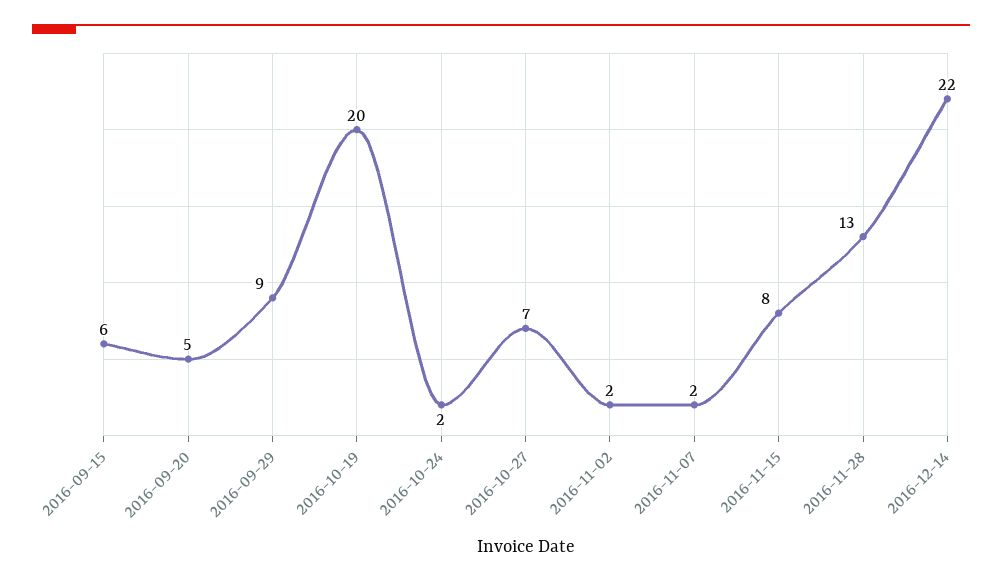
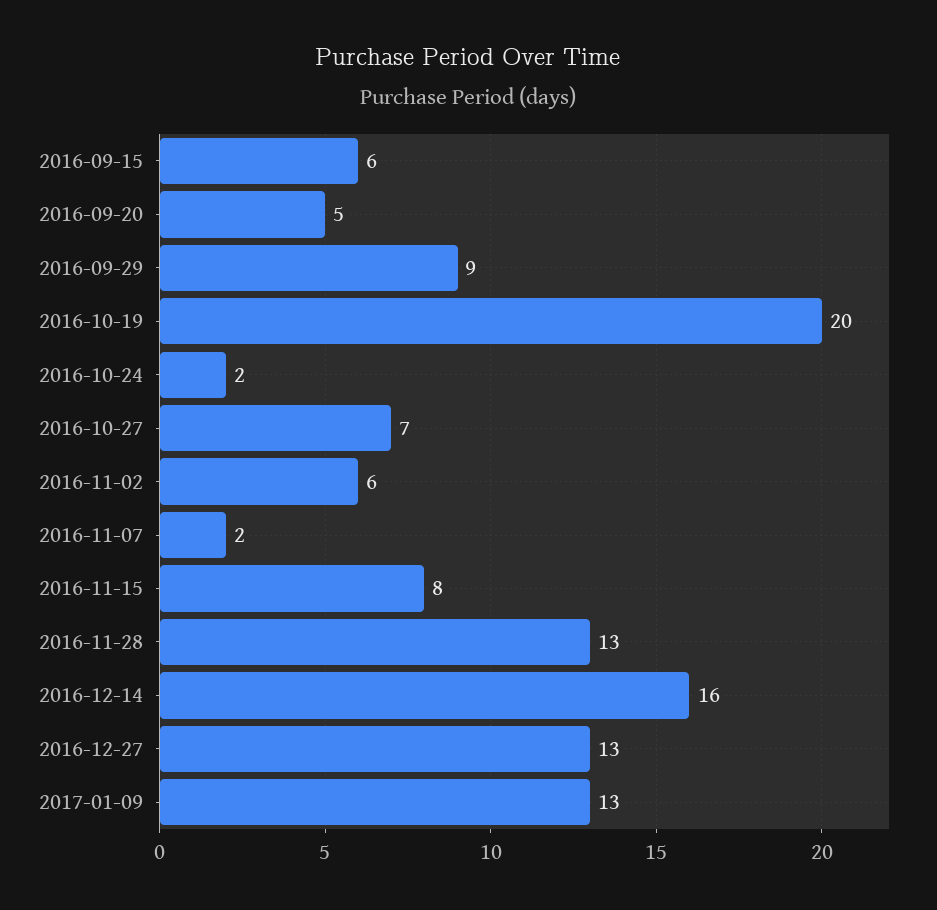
2016-11-02: 2 -> 6
2016-12-14: 22 -> 16
2016-12-27: none -> 13
2017-01-09: none -> 13

